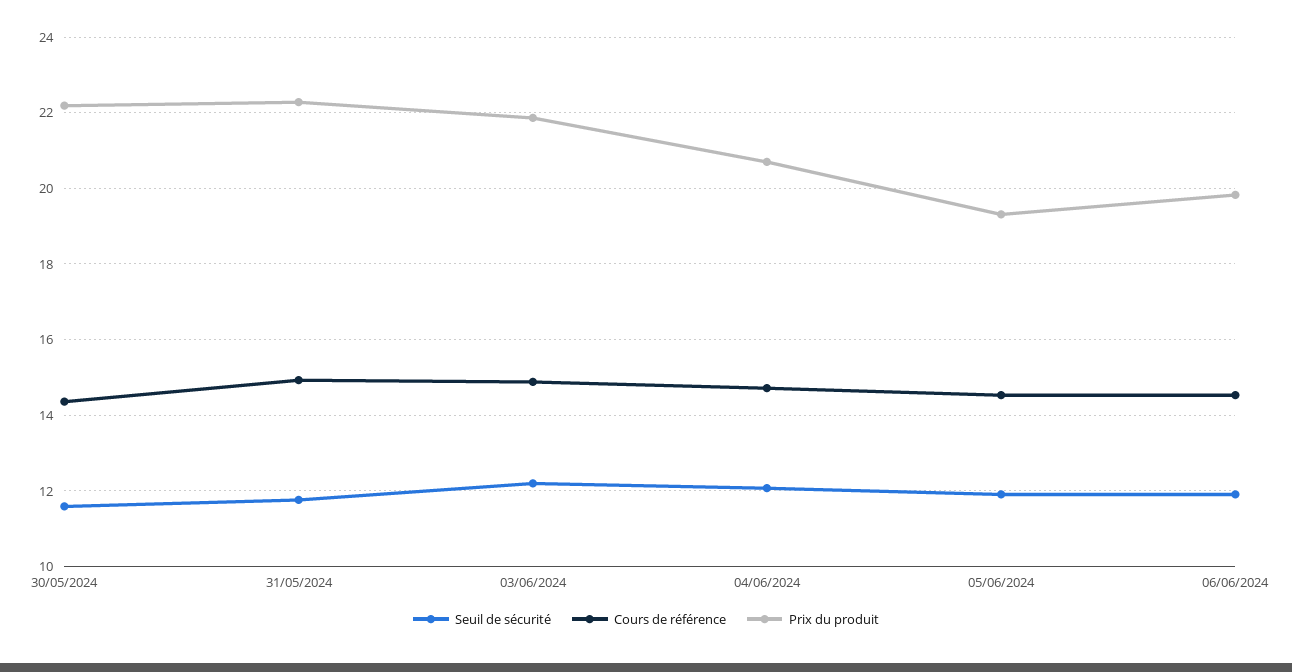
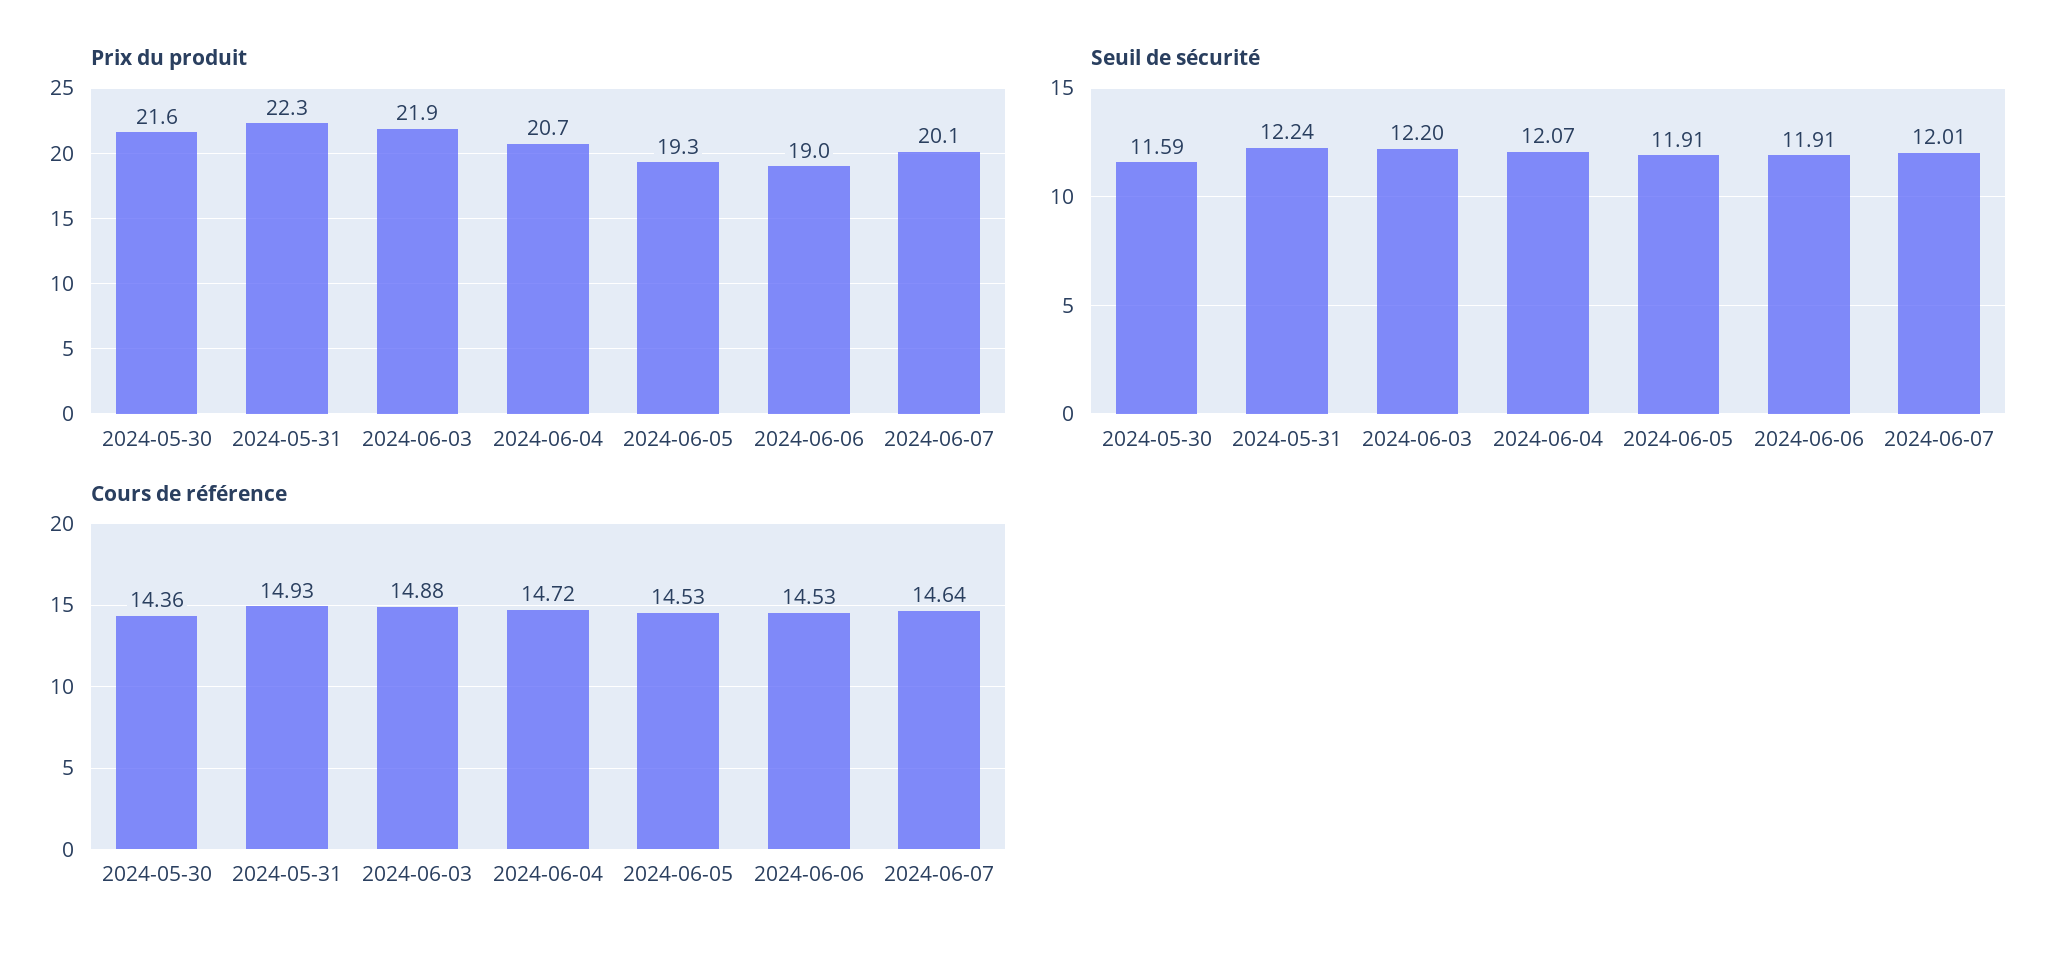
Prix du produit, 30/05/2024: 22.2 -> 21.6
Seuil de sécurité, 31/05/2024: 11.8 -> 12.24
Prix du produit, 06/06/2024: 19.8 -> 19
Prix du produit, 2024-06-07: none -> 20.1
Seuil de sécurité, 2024-06-07: none -> 12.01
Cours de référence, 2024-06-07: none -> 14.64

